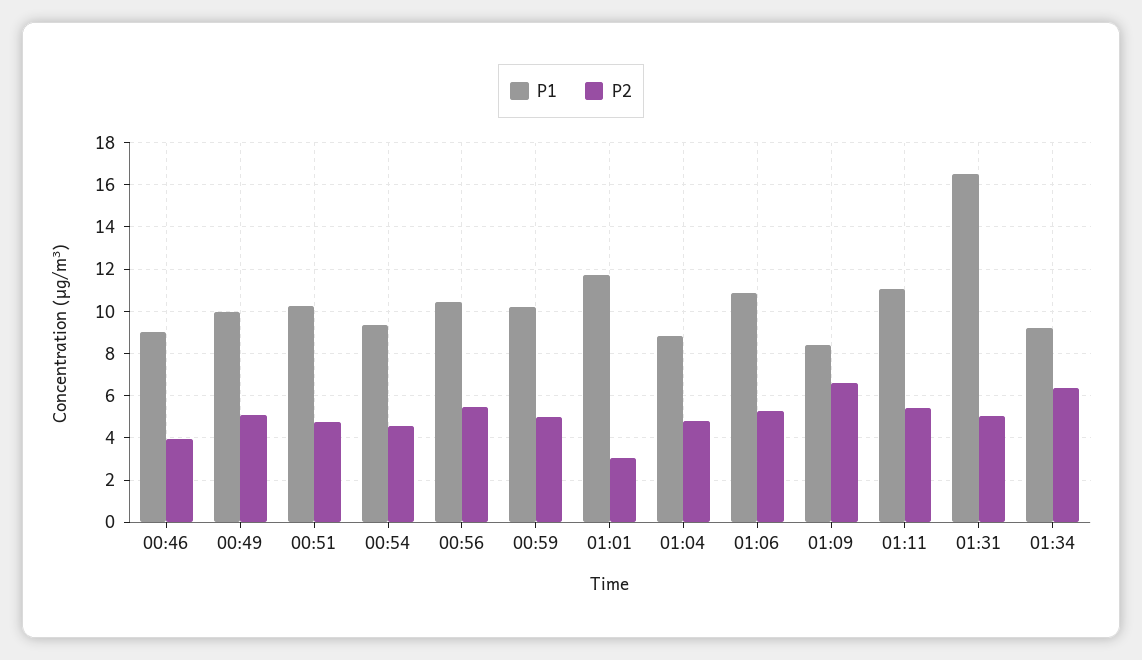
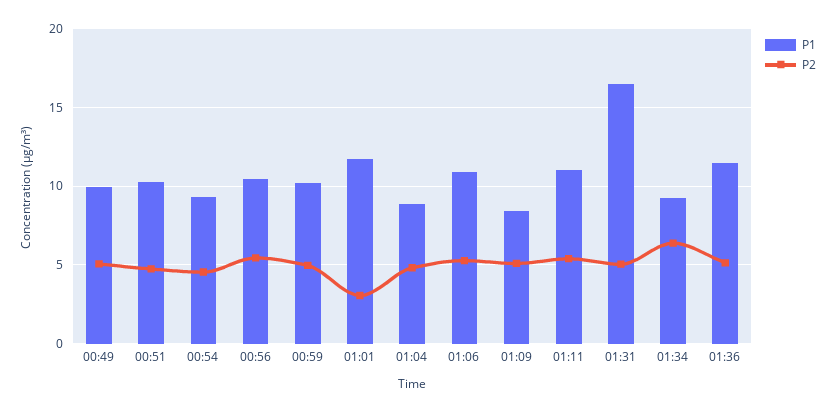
P1, 00:46: 9 -> none
P2, 00:46: 4 -> none
P2, 01:09: 6.5 -> 5
P1, 01:36: none -> 11.5
P2, 01:36: none -> 5

